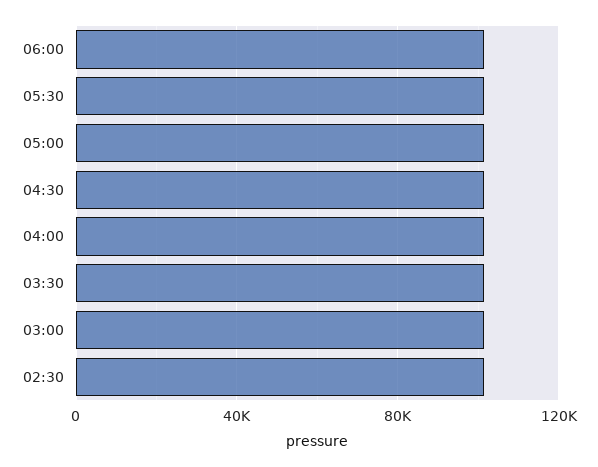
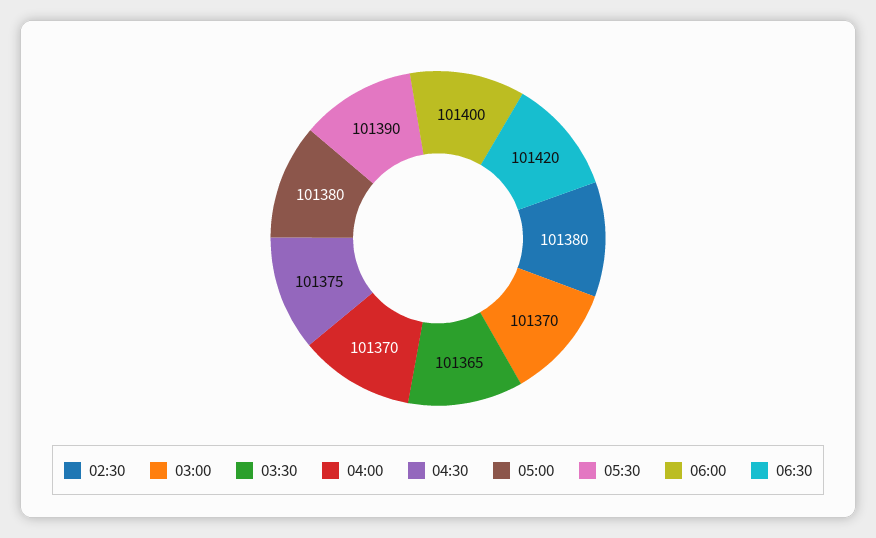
06:30: none -> 101420

